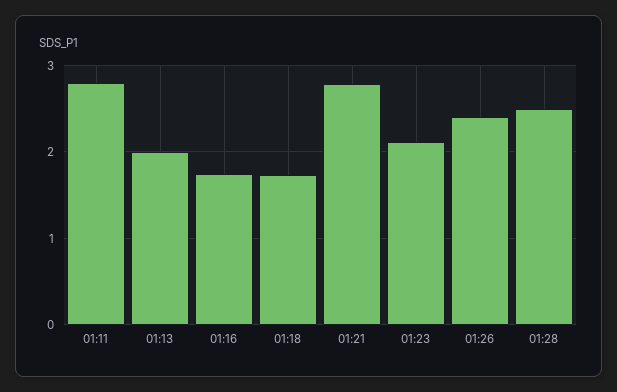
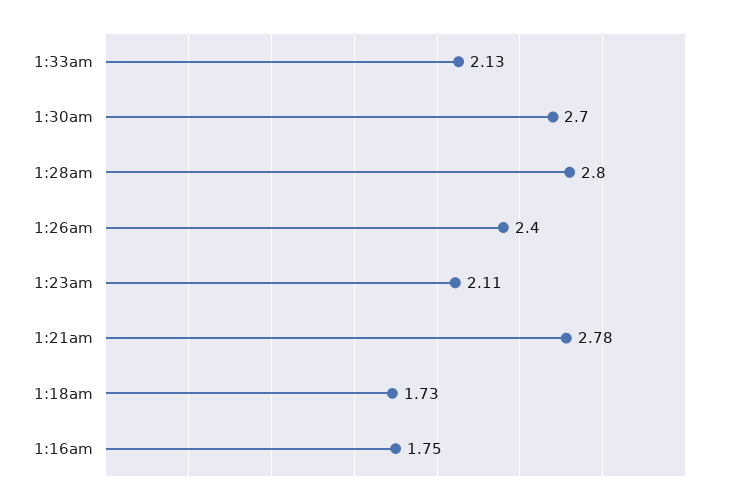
01:11: 2.8 -> none
01:13: 2 -> none
01:28: 2.5 -> 2.8
1:33am: none -> 2.13
1:30am: none -> 2.7

